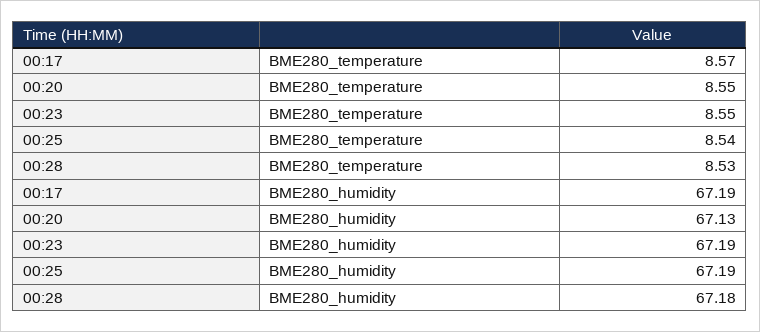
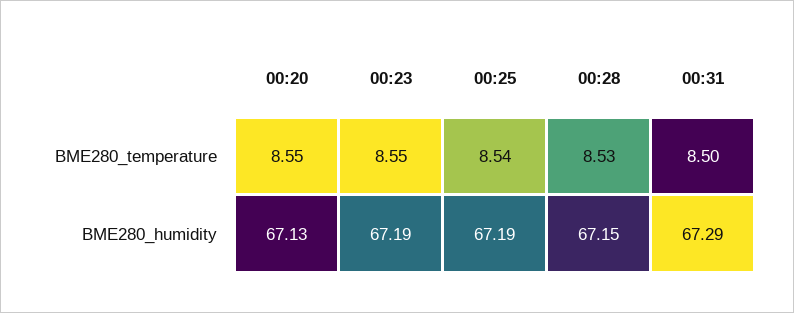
00:17, BME280_temperature: 8.57 -> none
00:17, BME280_humidity: 67.19 -> none
00:28, BME280_humidity: 67.18 -> 67.15
00:31, BME280_temperature: none -> 8.5
00:31, BME280_humidity: none -> 67.29

